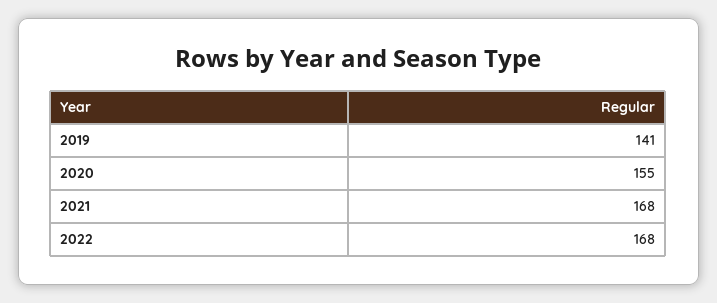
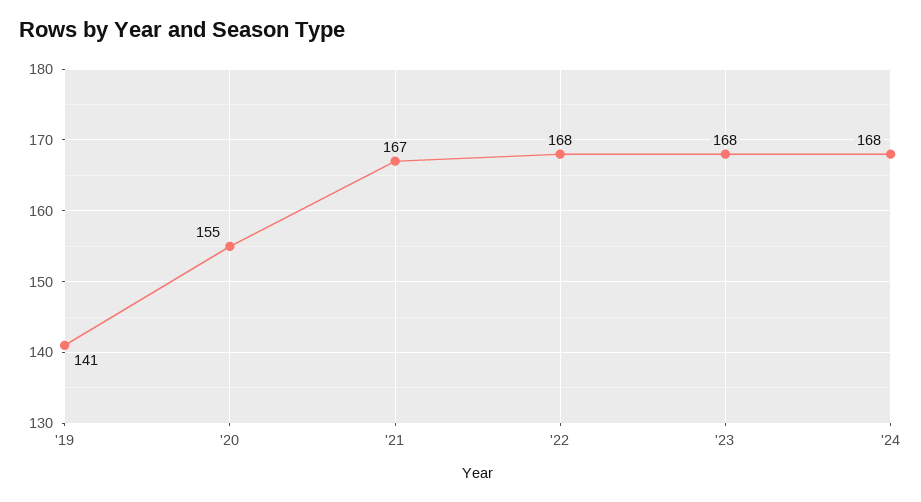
2021: 168 -> 167
'23: none -> 168
'24: none -> 168

